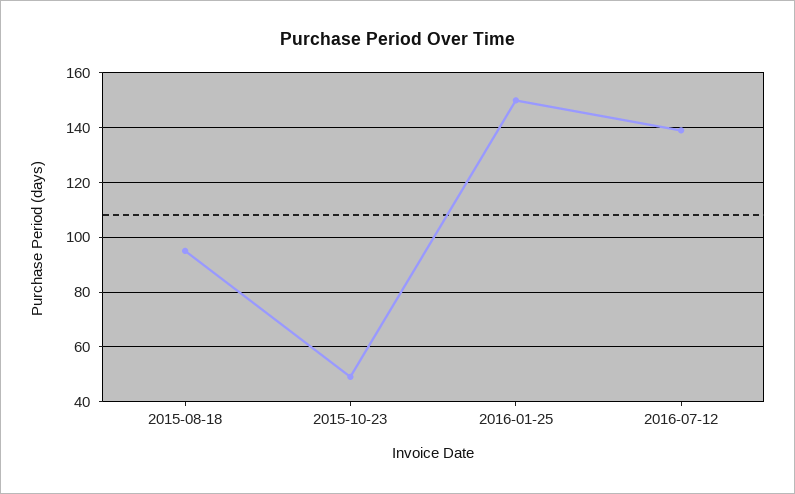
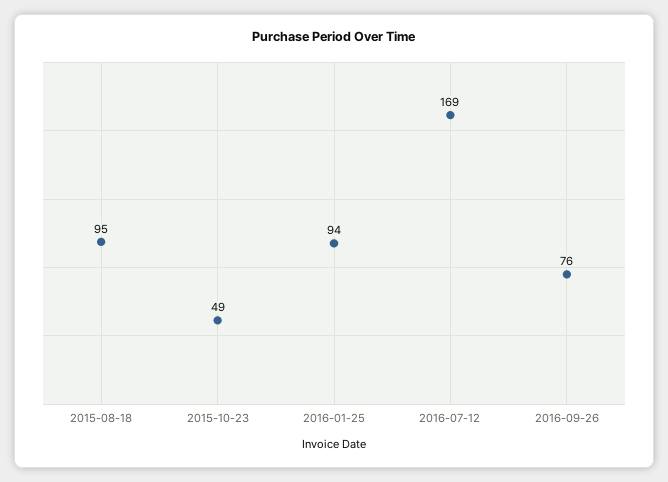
2016-01-25: 150 -> 94
2016-07-12: 140 -> 169
2016-09-26: none -> 76

